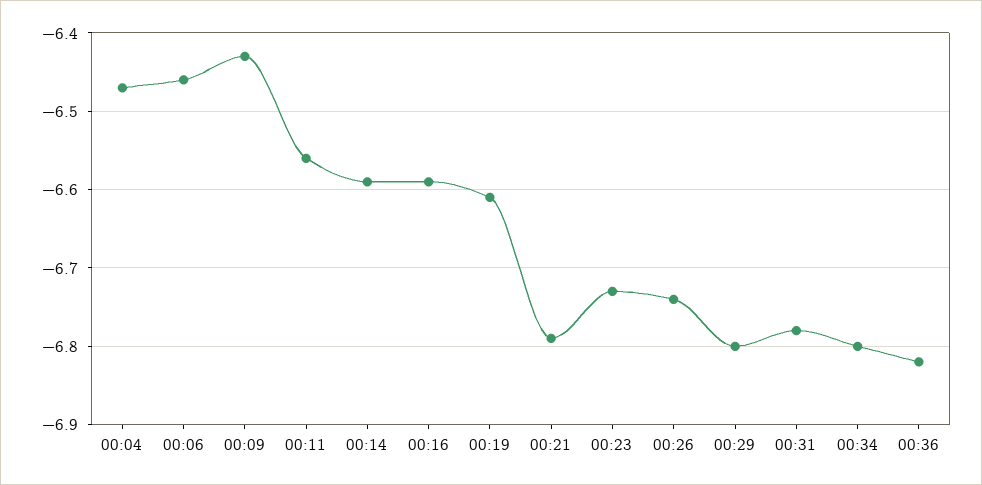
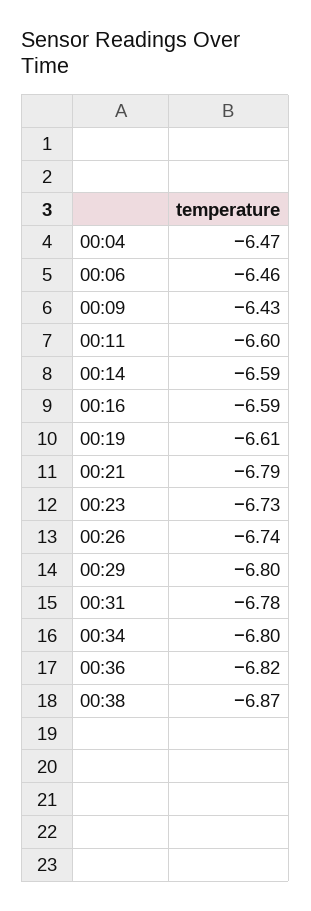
00:11: -6.56 -> -6.6
00:38: none -> -6.87

